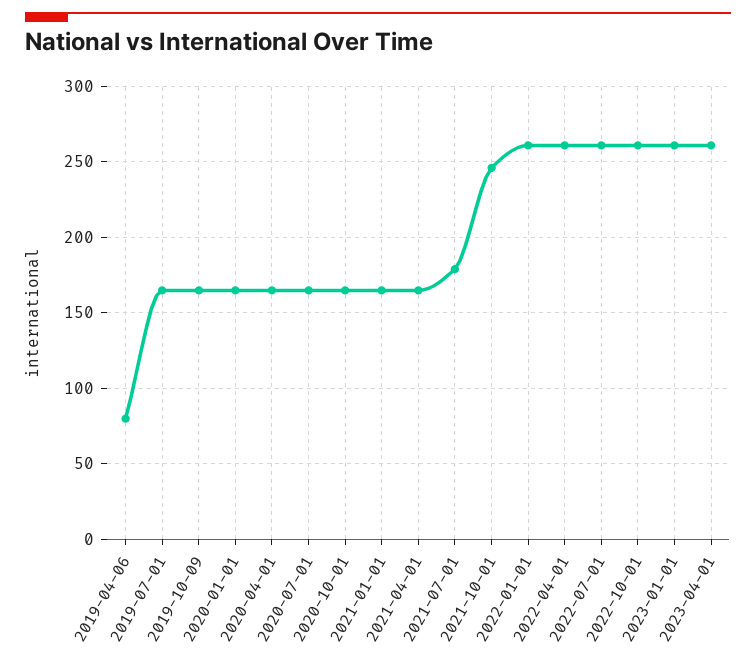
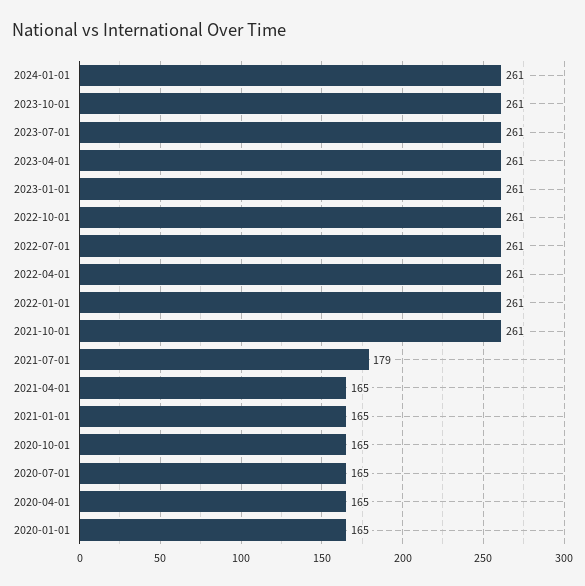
2019-04-06: 80 -> none
2019-07-01: 165 -> none
2019-10-09: 165 -> none
2021-10-01: 245 -> 261
2024-01-01: none -> 261
2023-10-01: none -> 261
2023-07-01: none -> 261

